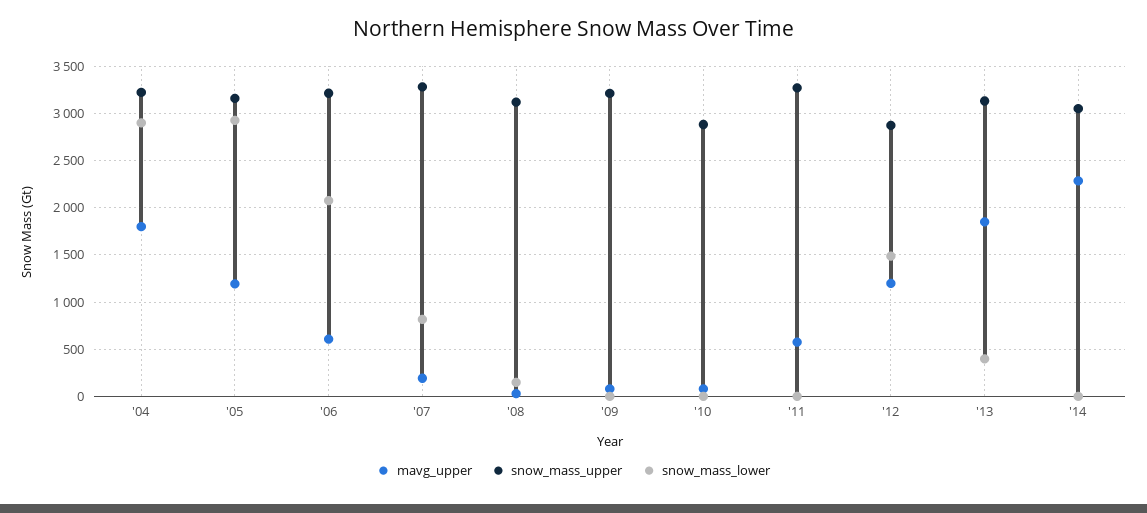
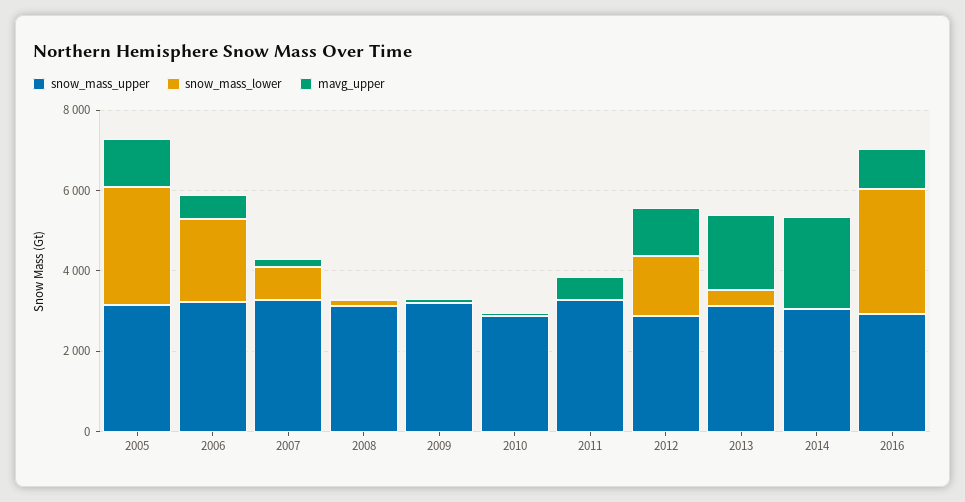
mavg_upper, '04: 1800 -> none
snow_mass_upper, '04: 3200 -> none
snow_mass_lower, '04: 2900 -> none
snow_mass_upper, 2016: none -> 3000
snow_mass_lower, 2016: none -> 3000
mavg_upper, 2016: none -> 1000

